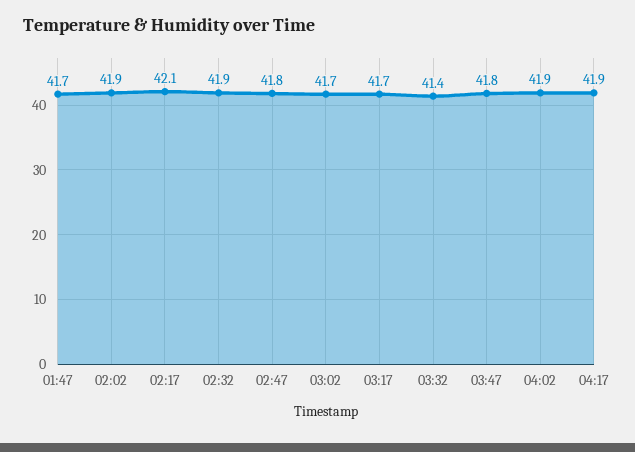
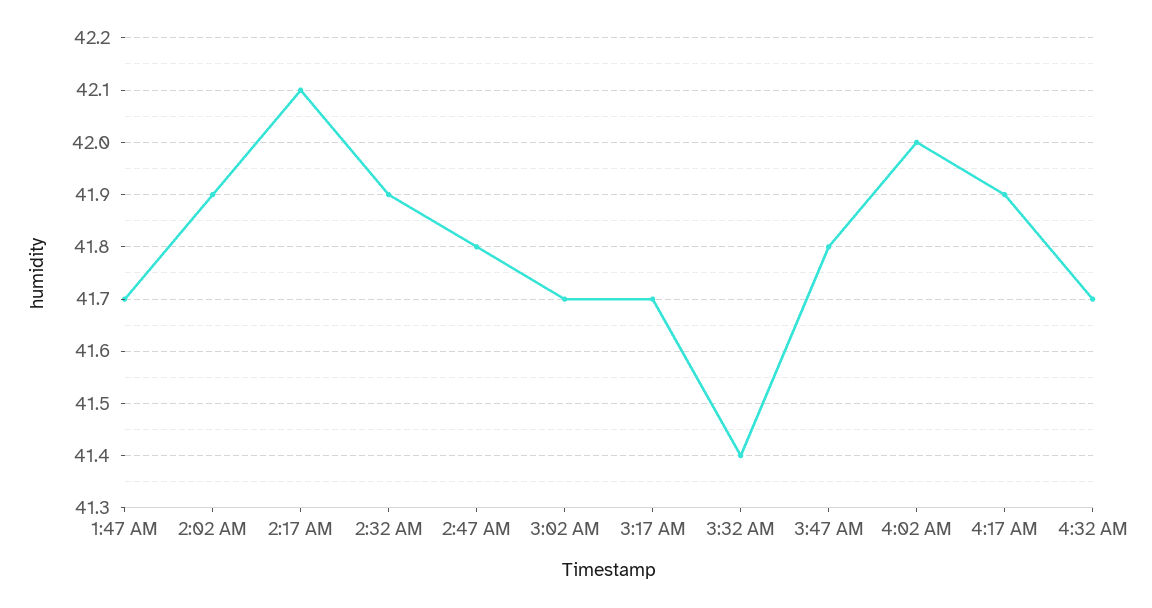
04:02: 41.9 -> 42
4:32 AM: none -> 41.7

